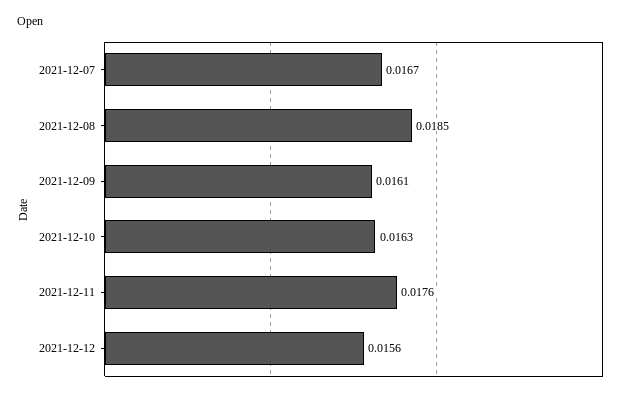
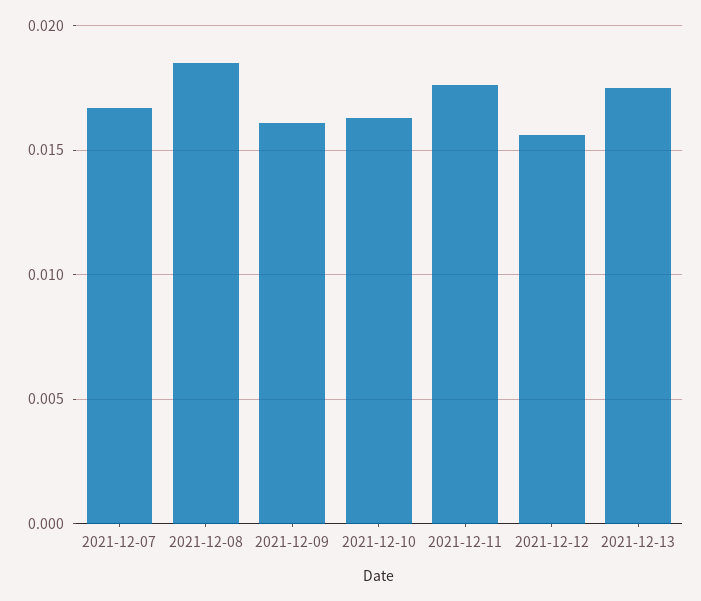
2021-12-13: none -> 0.0175

